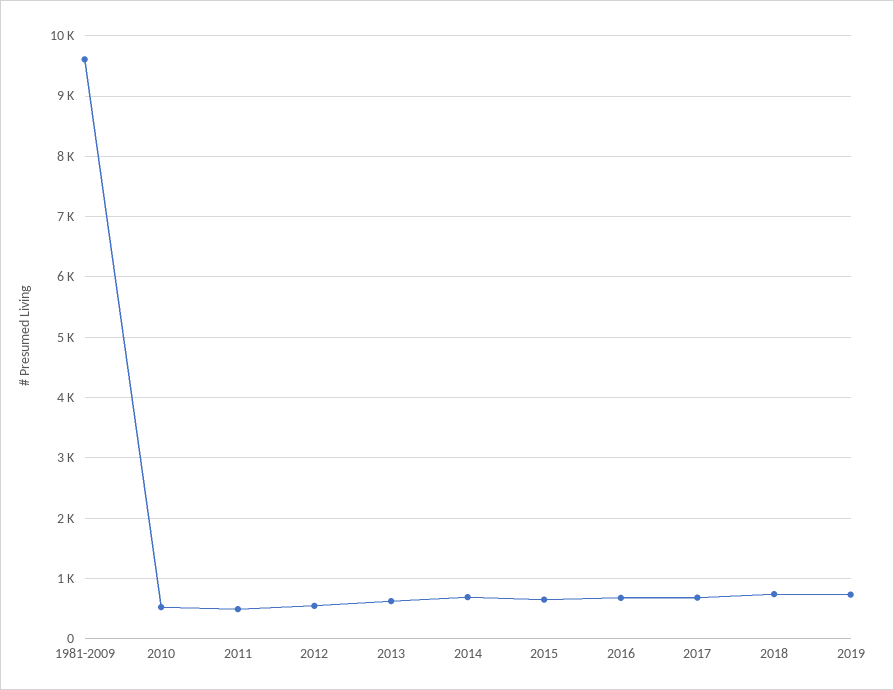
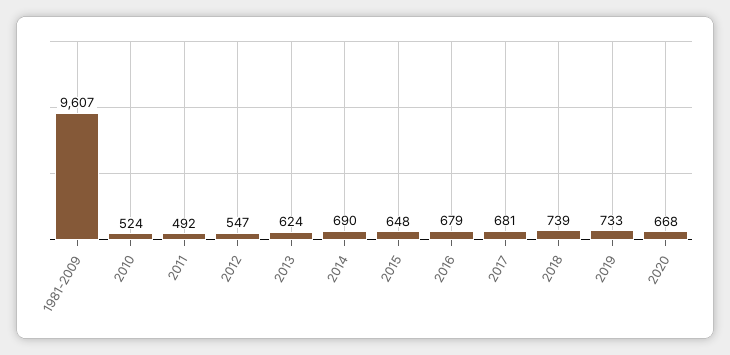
2020: none -> 668

